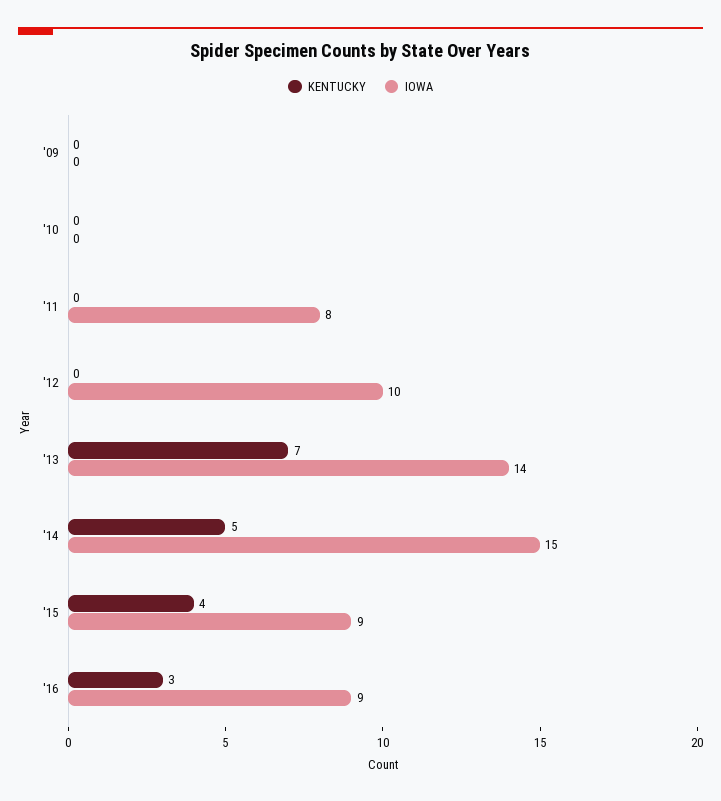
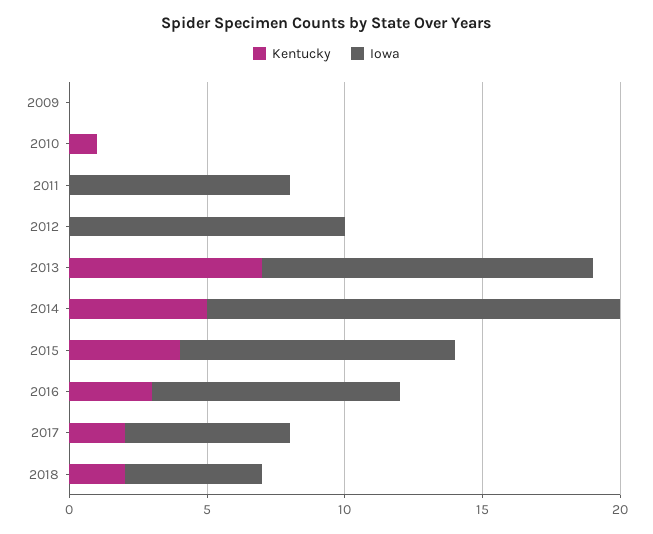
KENTUCKY, '10: 0 -> 1
IOWA, '13: 14 -> 12
IOWA, '15: 9 -> 10
KENTUCKY, 2017: none -> 2
IOWA, 2017: none -> 6
KENTUCKY, 2018: none -> 2
IOWA, 2018: none -> 5

